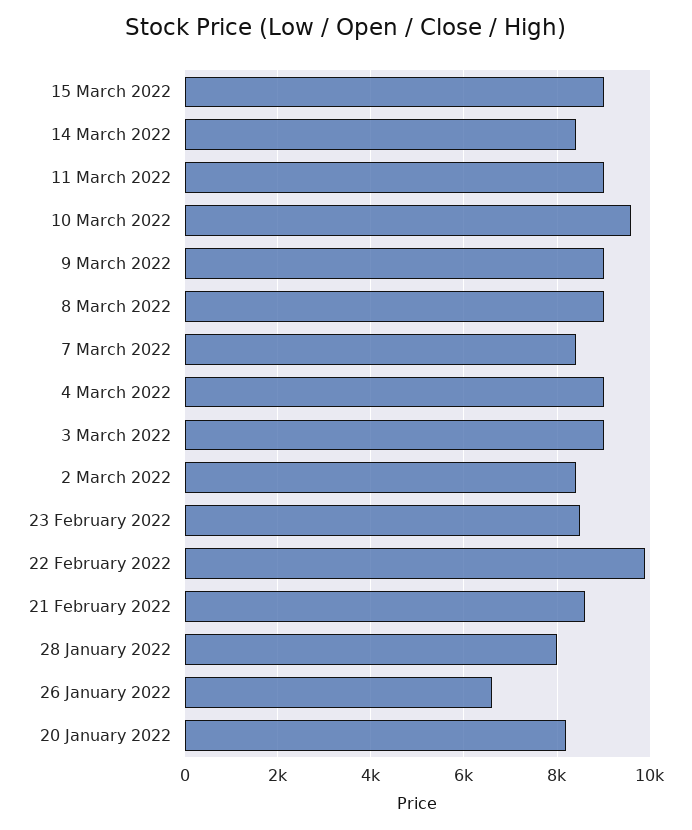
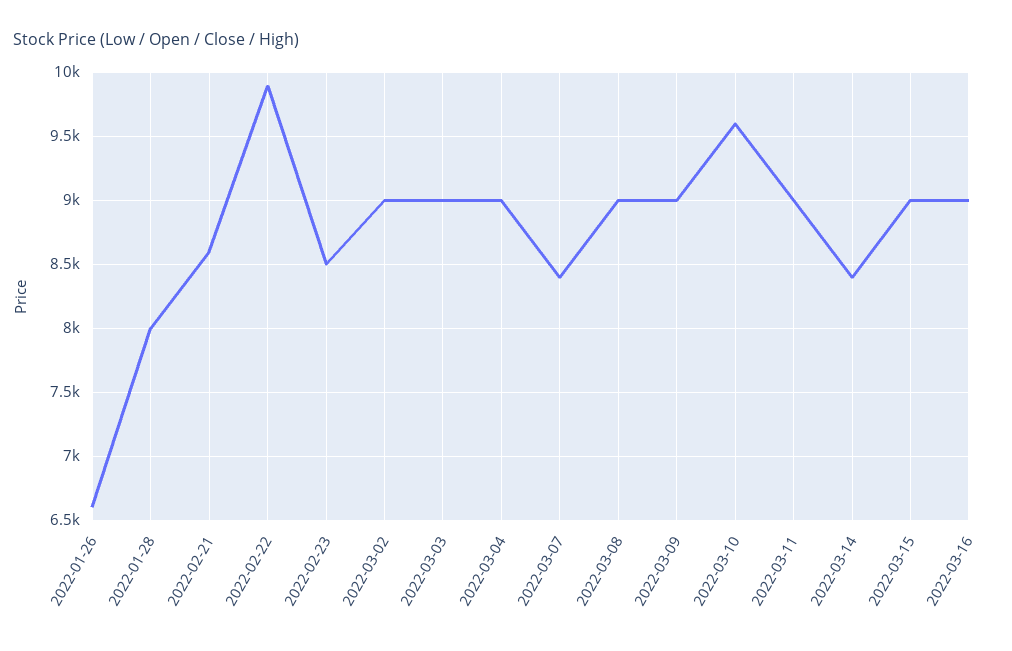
2 March 2022: 8400 -> 9000
20 January 2022: 8200 -> none
2022-03-16: none -> 9000

